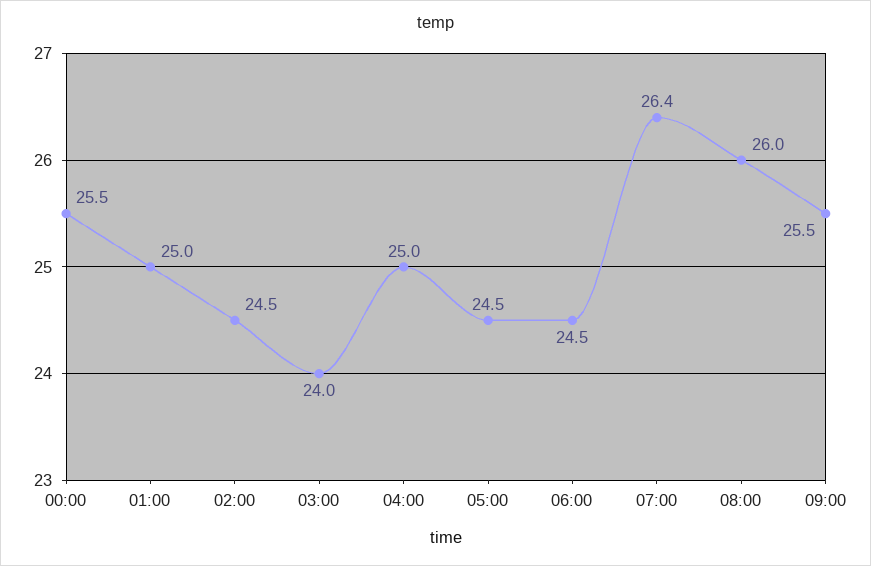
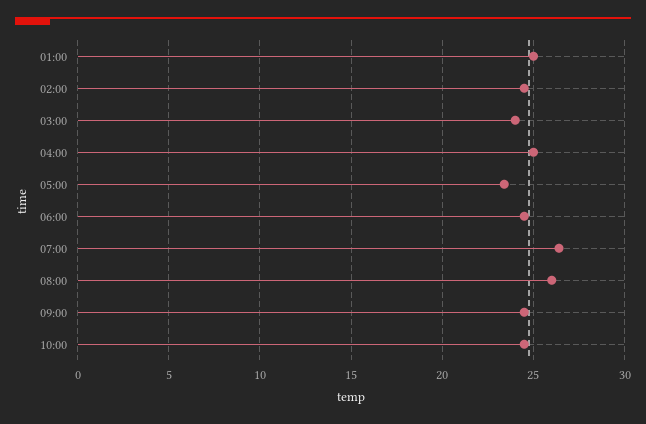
00:00: 25.5 -> none
05:00: 24.5 -> 23.5
09:00: 25.5 -> 24.5
10:00: none -> 24.5

